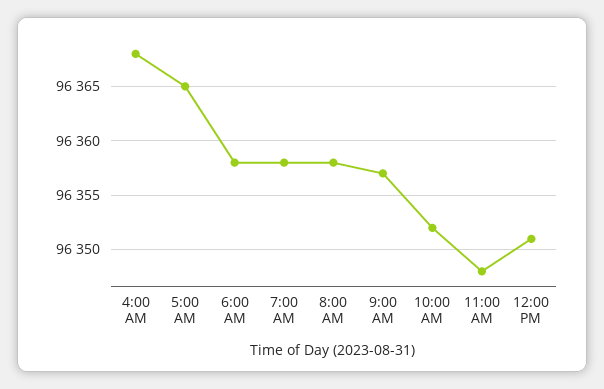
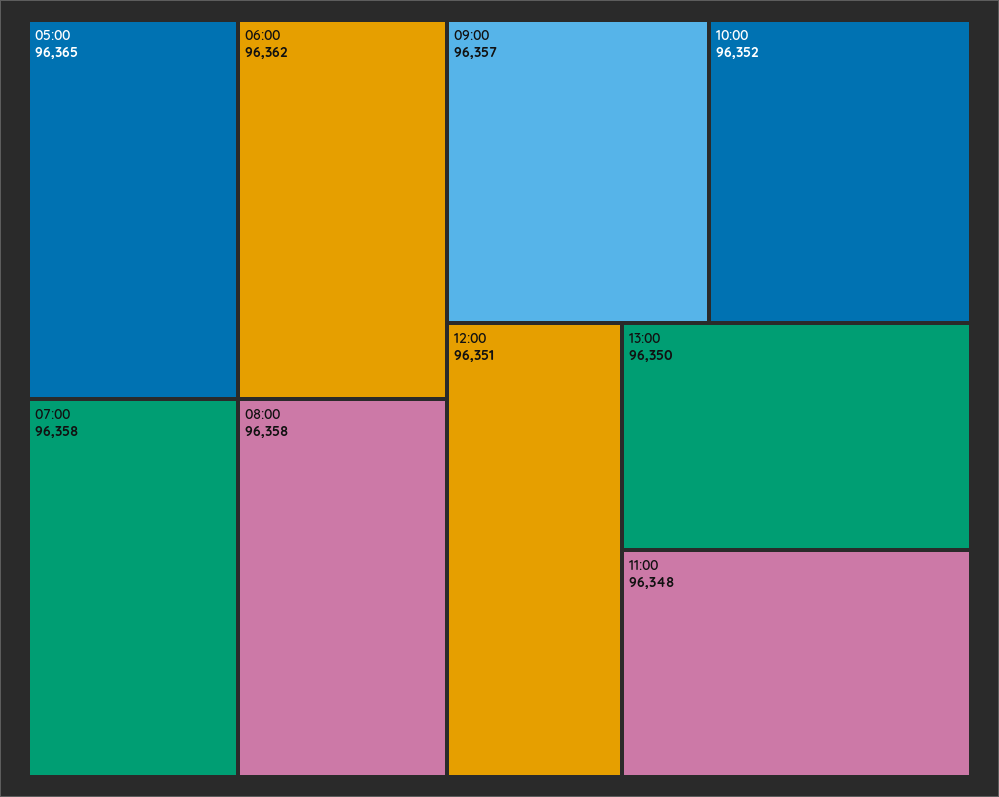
4:00 AM: 96368 -> none
6:00 AM: 96358 -> 96362
13:00: none -> 96350

